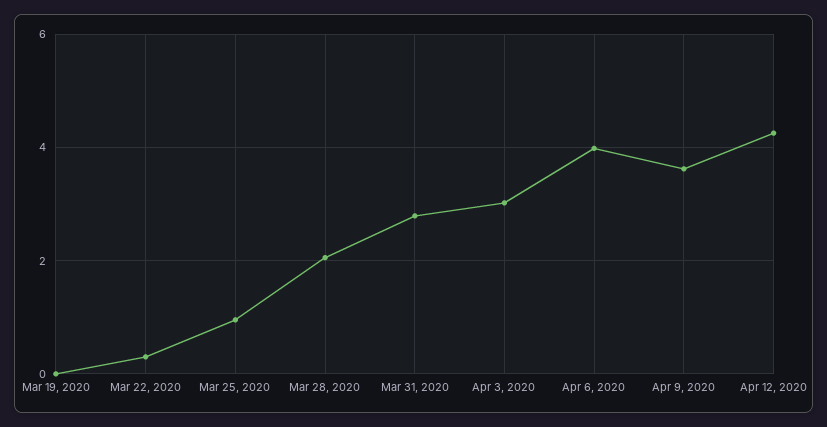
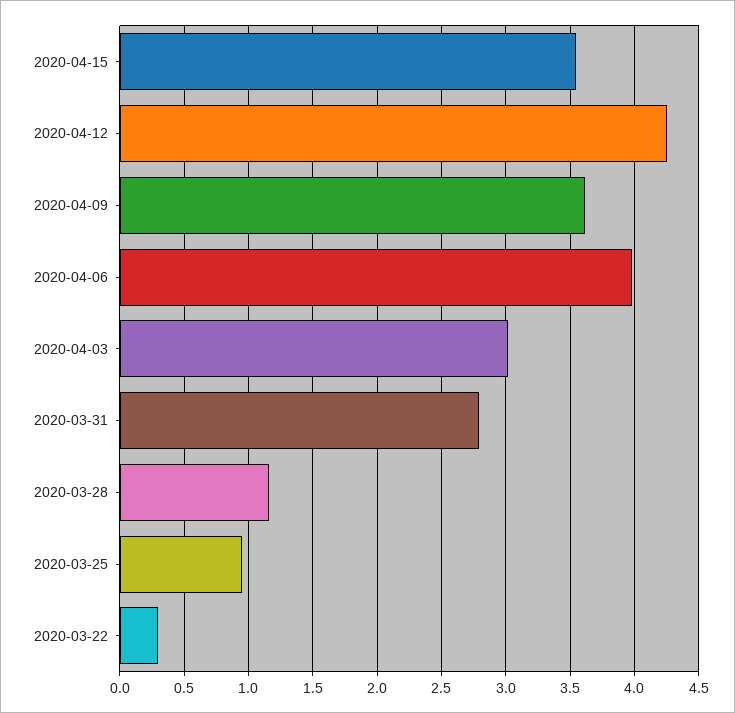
Mar 19, 2020: 0 -> none
Mar 28, 2020: 2 -> 1.15
2020-04-15: none -> 3.55

